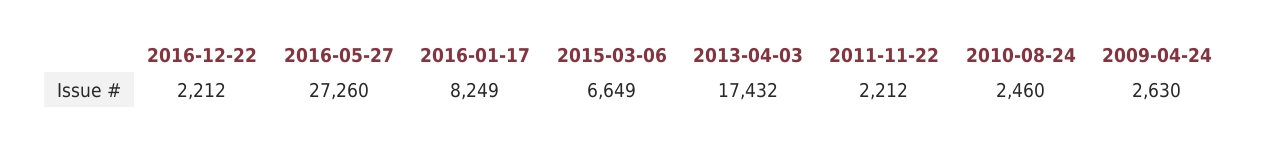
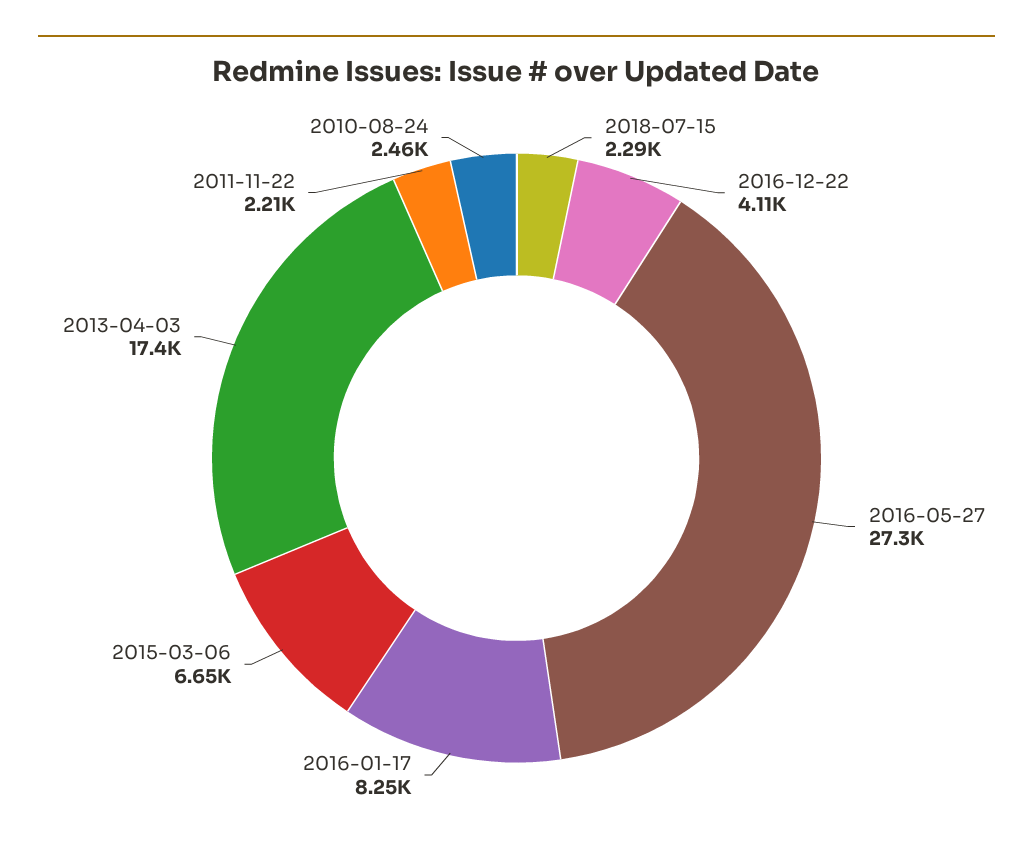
2016-12-22: 2212 -> 4110
2009-04-24: 2630 -> none
2018-07-15: none -> 2290

